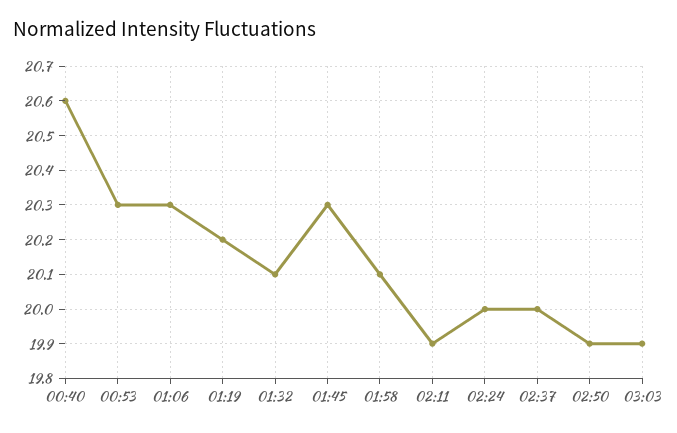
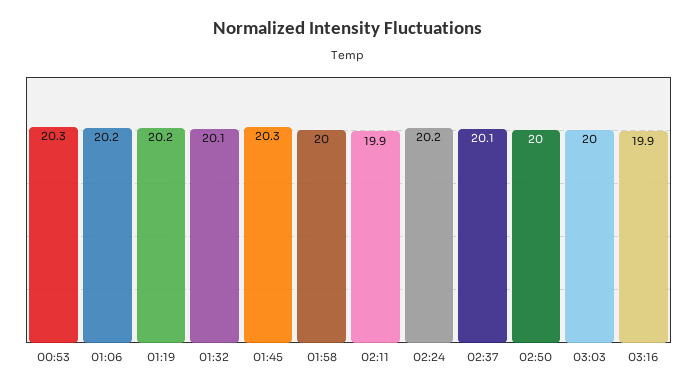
00:40: 20.6 -> none
01:06: 20.3 -> 20.2
01:58: 20.1 -> 20
02:24: 20 -> 20.2
02:37: 20 -> 20.1
02:50: 19.9 -> 20
03:03: 19.9 -> 20
03:16: none -> 19.9

